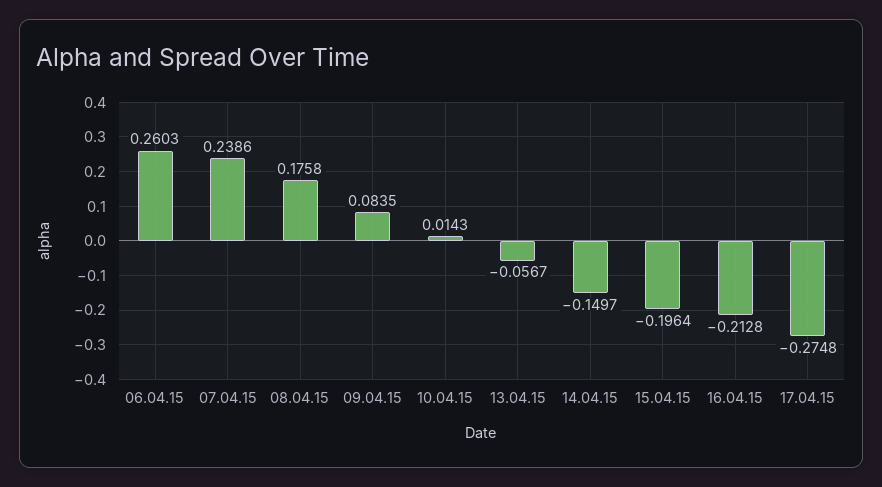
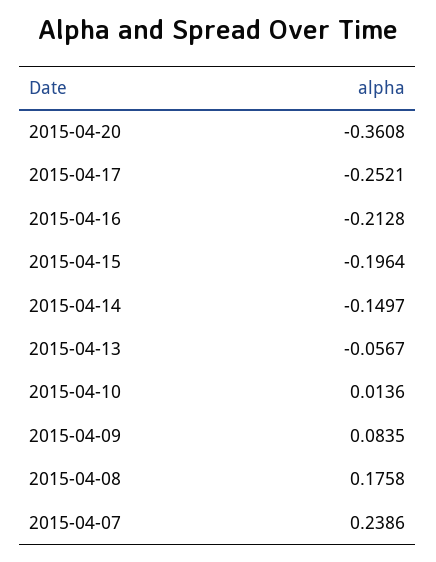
06.04.15: 0.2603 -> none
10.04.15: 0.0143 -> 0.0136
17.04.15: -0.2748 -> -0.2521
2015-04-20: none -> -0.3608

